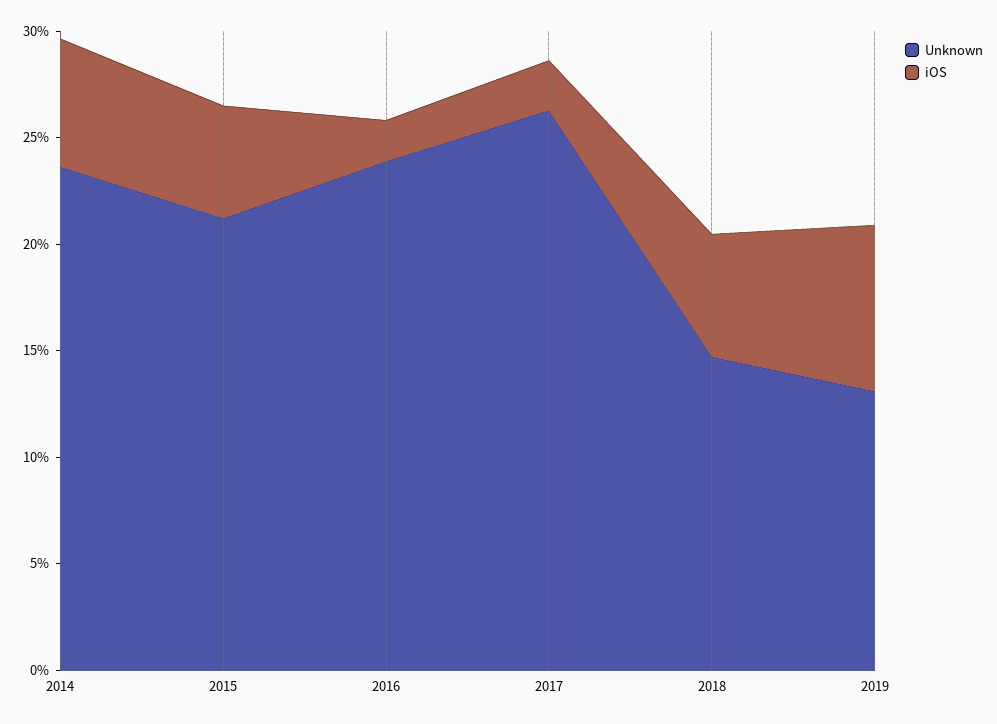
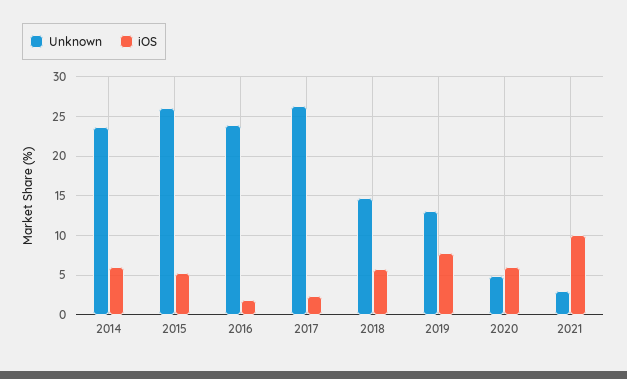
Unknown, 2015: 21 -> 26
Unknown, 2020: none -> 5
iOS, 2020: none -> 6
Unknown, 2021: none -> 3
iOS, 2021: none -> 10

